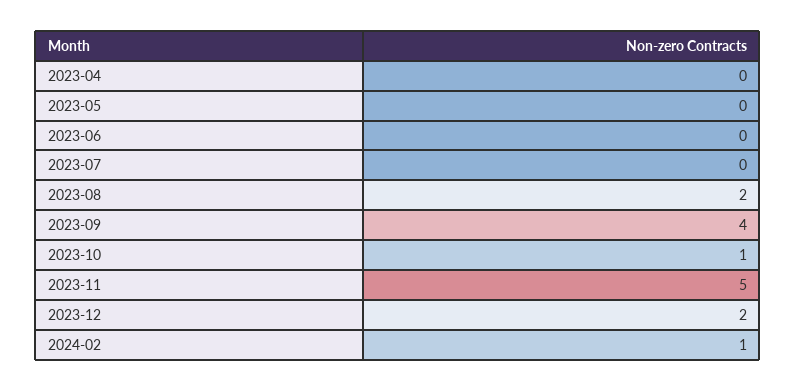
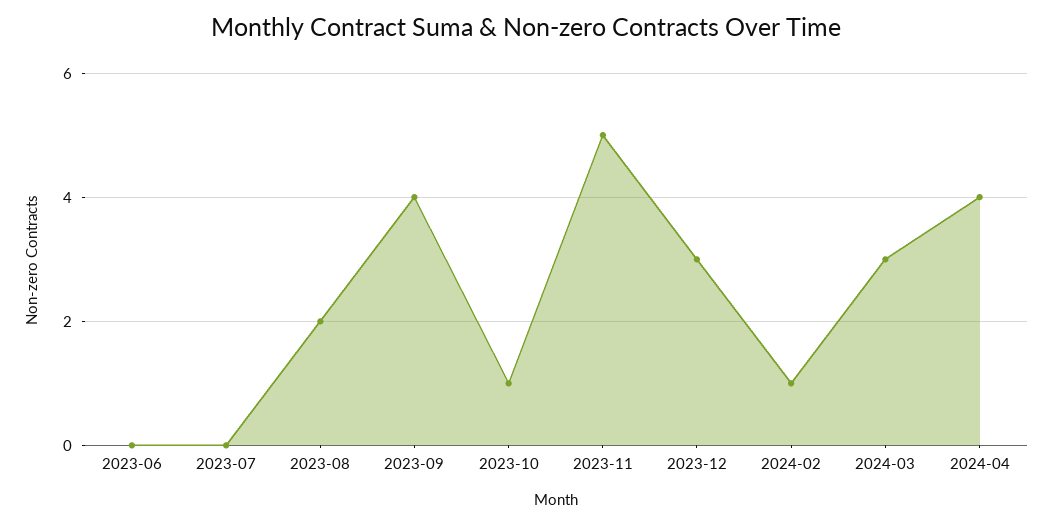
2023-04: 0 -> none
2023-05: 0 -> none
2023-12: 2 -> 3
2024-03: none -> 3
2024-04: none -> 4

